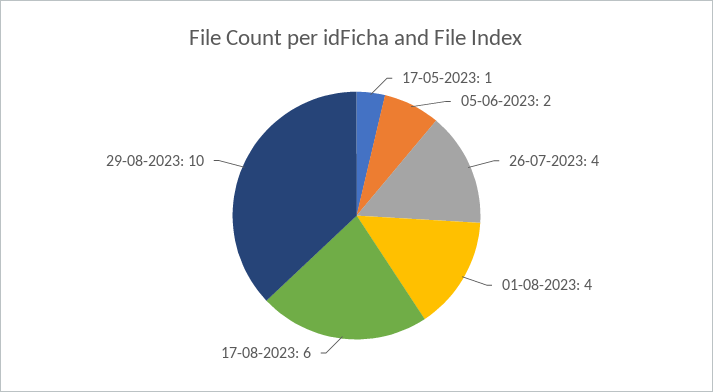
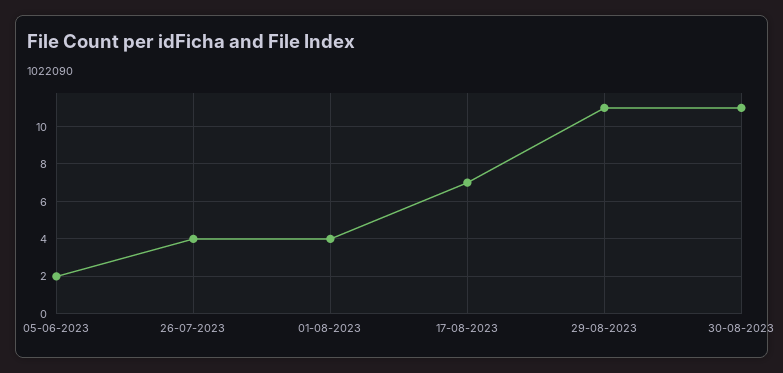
17-05-2023: 1 -> none
17-08-2023: 6 -> 7
29-08-2023: 10 -> 11
30-08-2023: none -> 11

